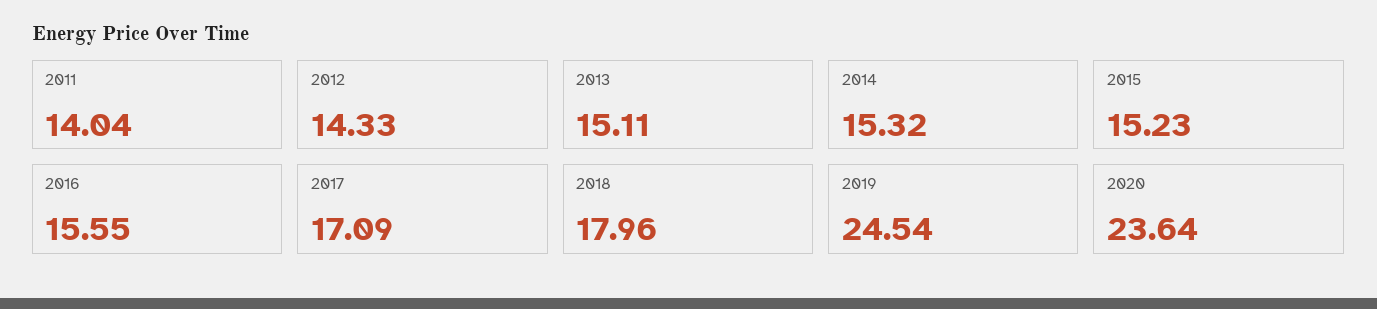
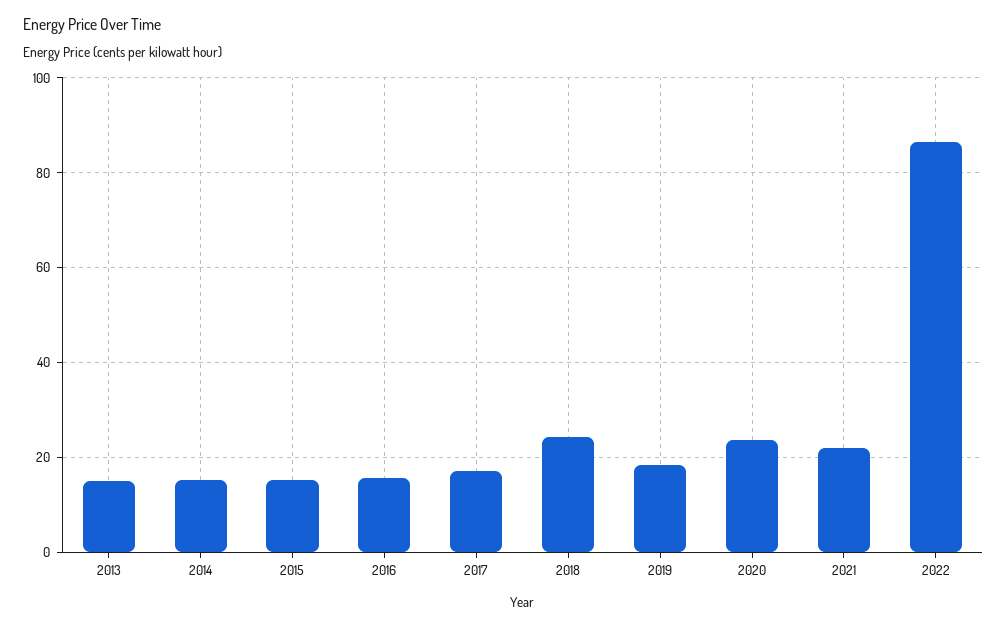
2011: 14.04 -> none
2012: 14.33 -> none
2018: 17.96 -> 24
2019: 24.54 -> 18
2021: none -> 22
2022: none -> 86

